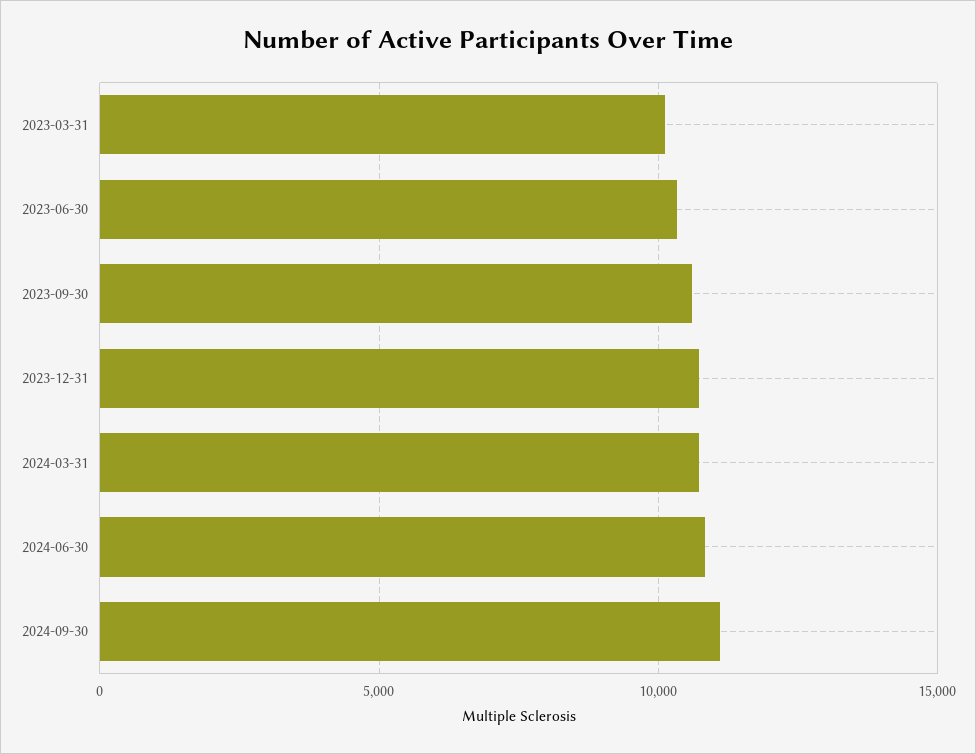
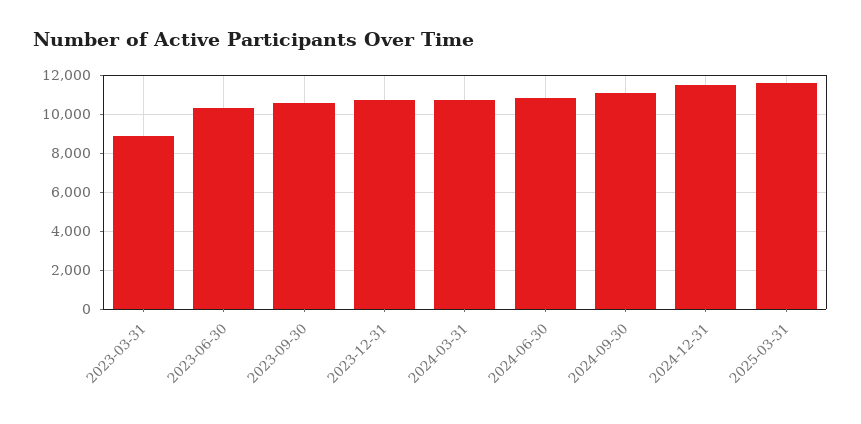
2023-03-31: 10000 -> 9000
2024-12-31: none -> 11500
2025-03-31: none -> 11500

